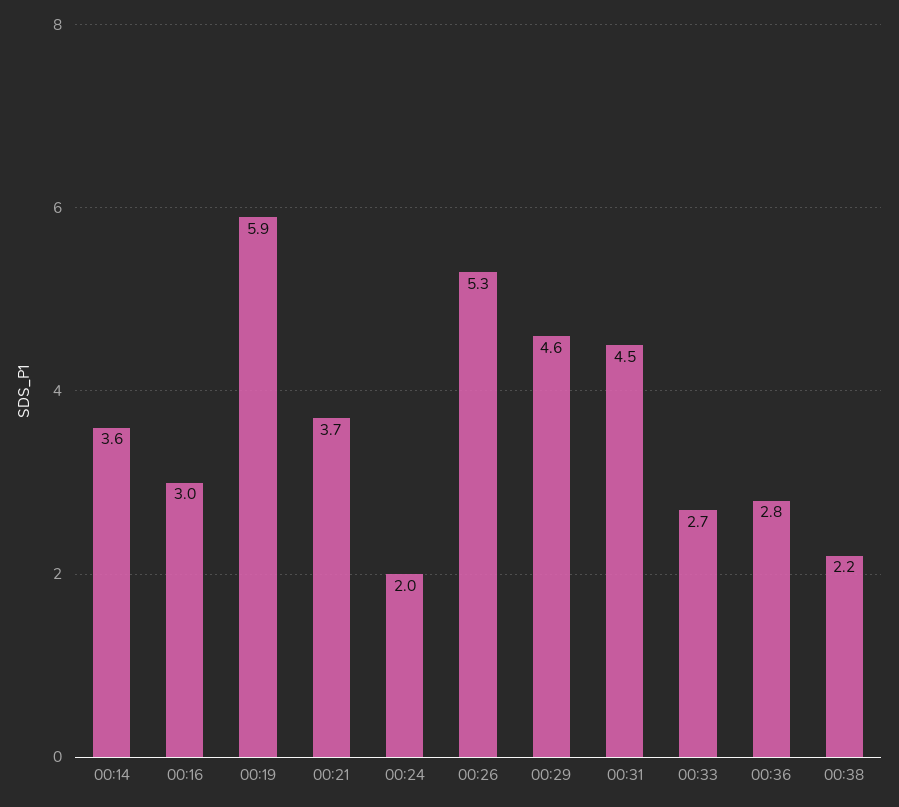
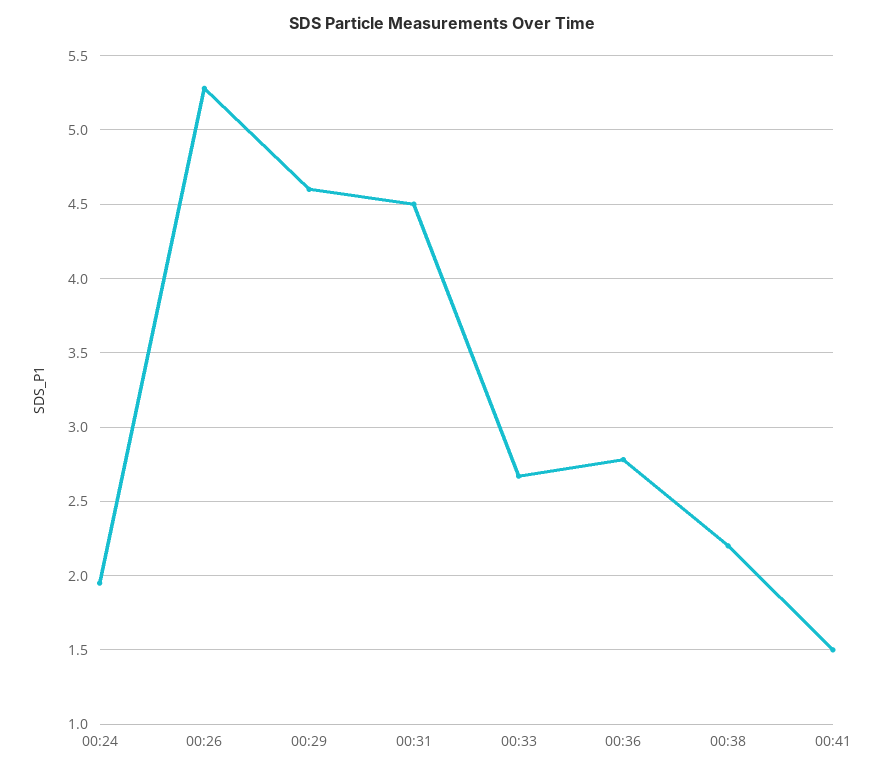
00:14: 3.6 -> none
00:16: 3 -> none
00:19: 5.9 -> none
00:21: 3.7 -> none
00:41: none -> 1.5

